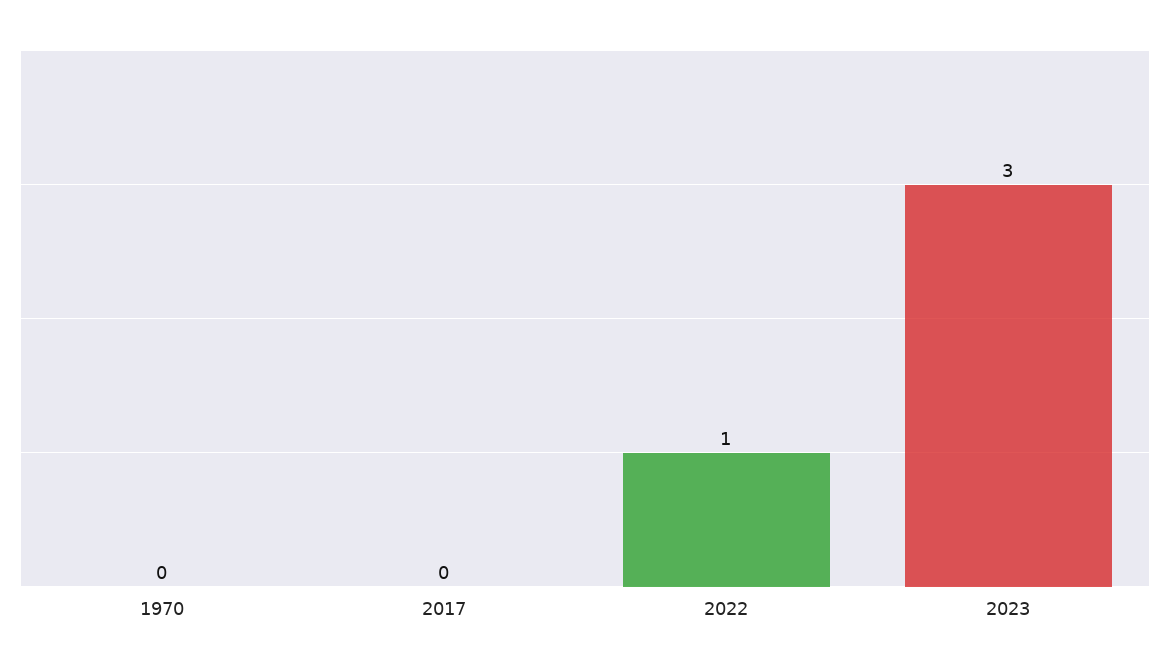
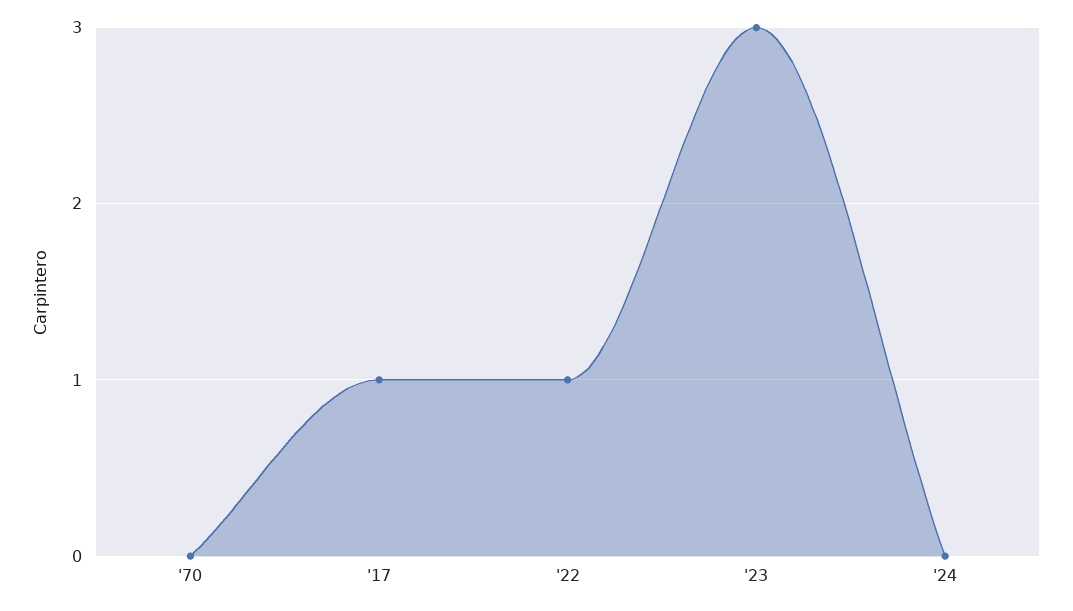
2017: 0 -> 1
'24: none -> 0

